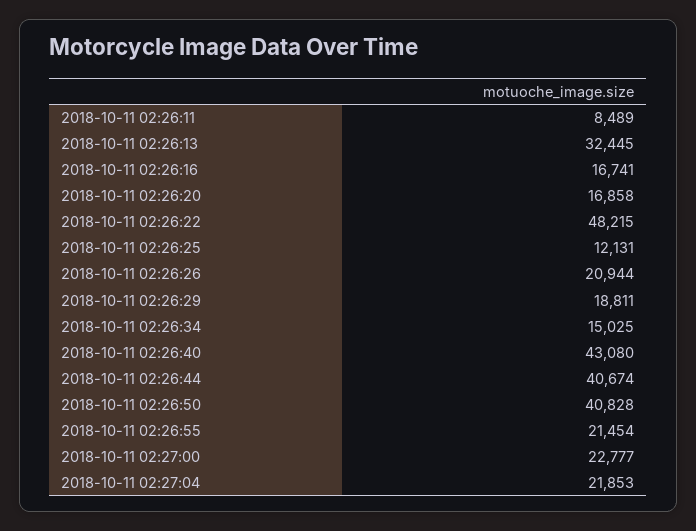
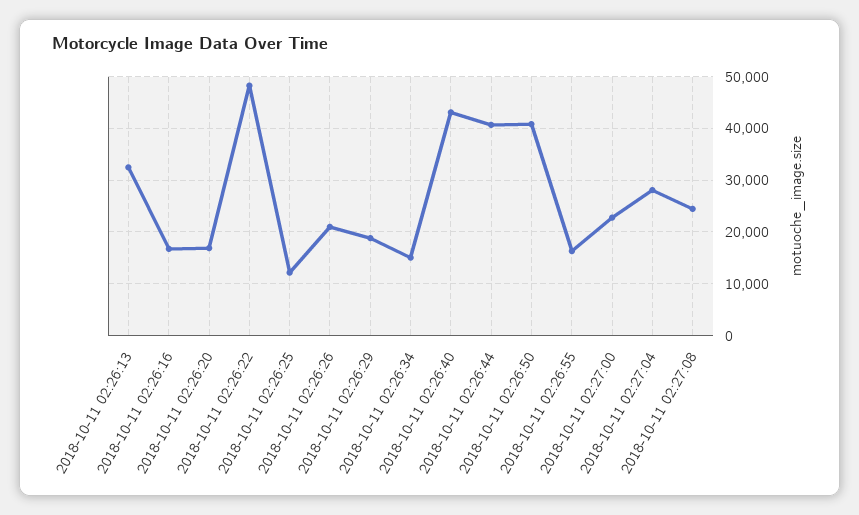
2018-10-11 02:26:11: 8489 -> none
2018-10-11 02:26:55: 21454 -> 16000
2018-10-11 02:27:04: 21853 -> 28000
2018-10-11 02:27:08: none -> 24000

